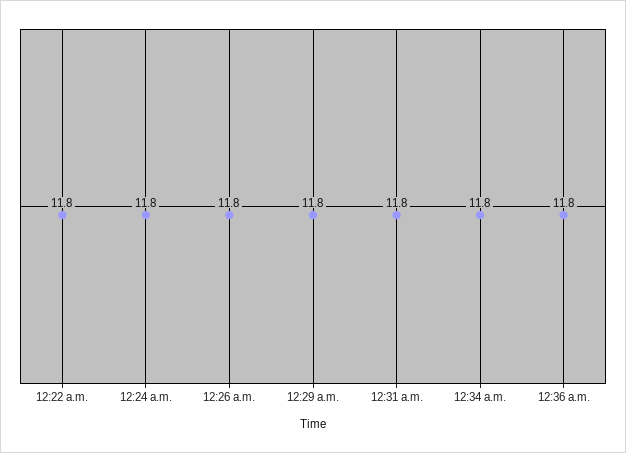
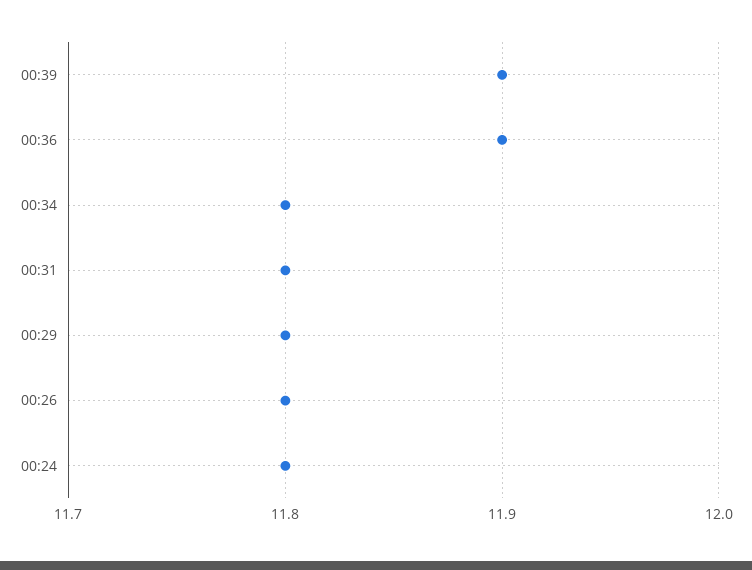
12:22 a.m.: 11.8 -> none
12:36 a.m.: 11.8 -> 11.9
00:39: none -> 11.9

